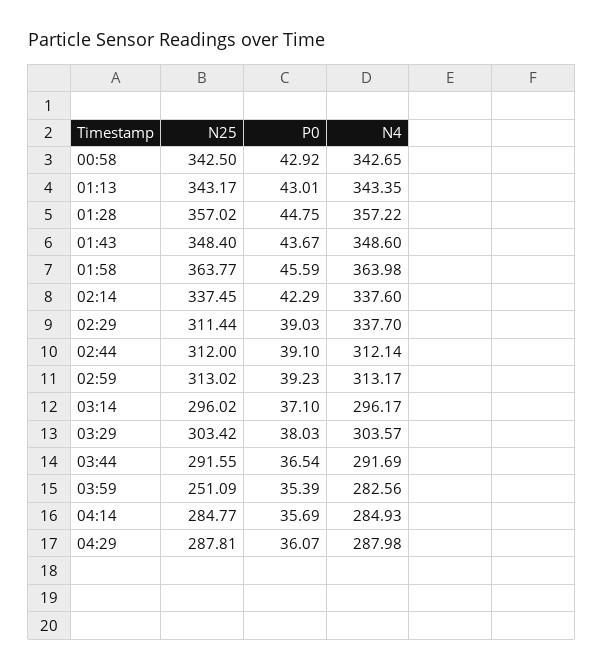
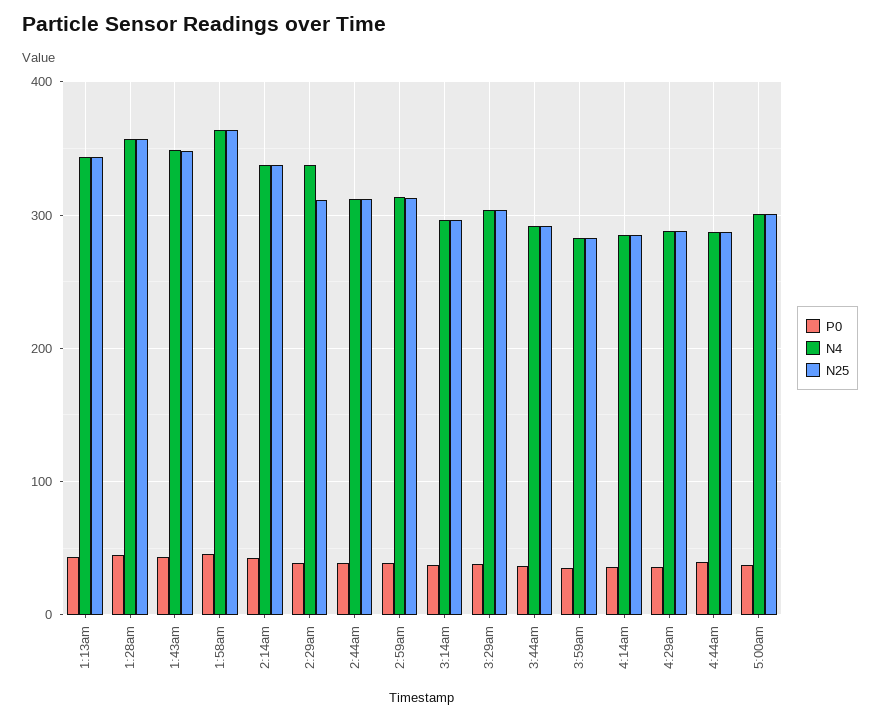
N25, 00:58: 342.5 -> none
P0, 00:58: 42.92 -> none
N4, 00:58: 342.65 -> none
N25, 03:59: 251.09 -> 280
P0, 4:44am: none -> 40
N4, 4:44am: none -> 290
N25, 4:44am: none -> 290
P0, 5:00am: none -> 40
N4, 5:00am: none -> 300
N25, 5:00am: none -> 300

